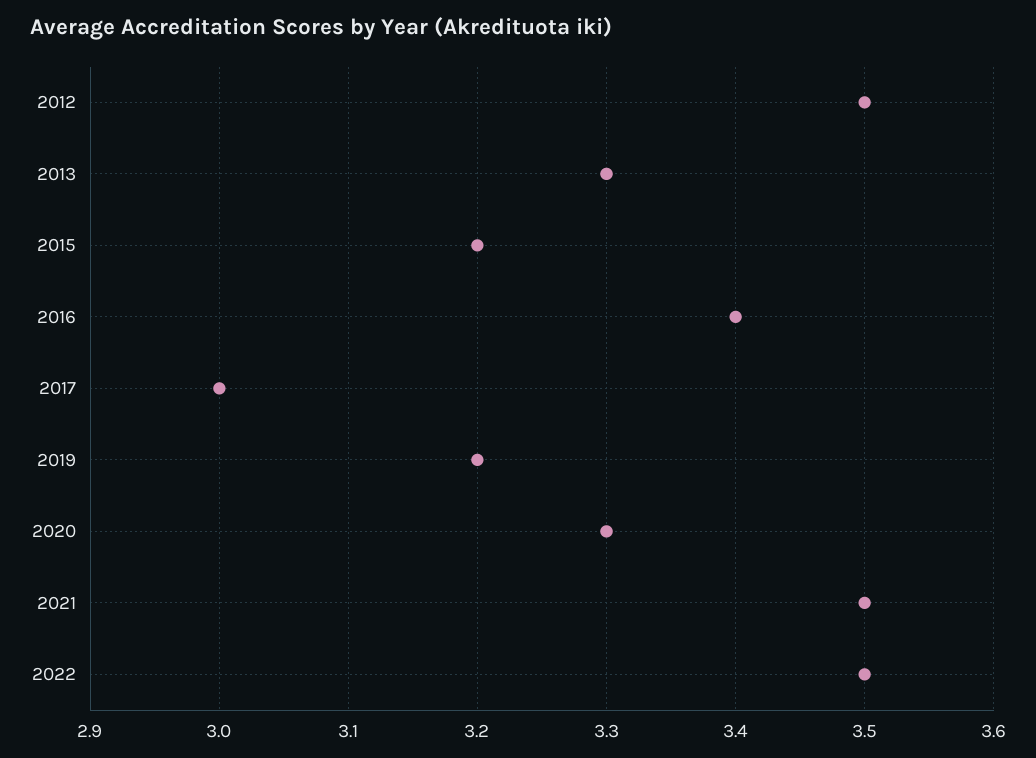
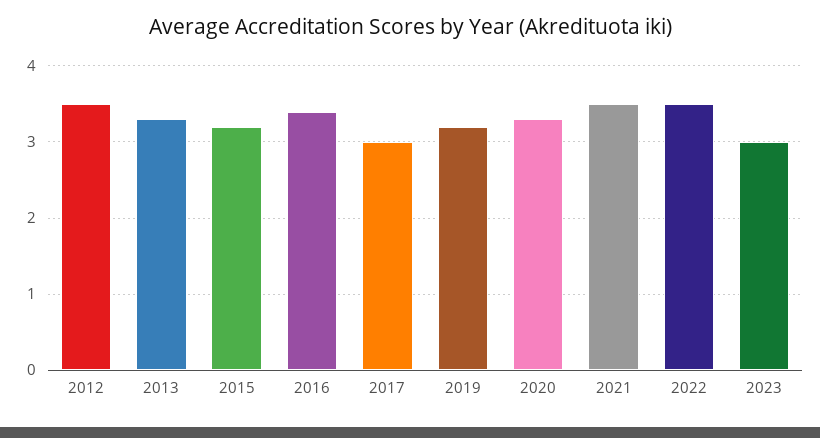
2023: none -> 3

